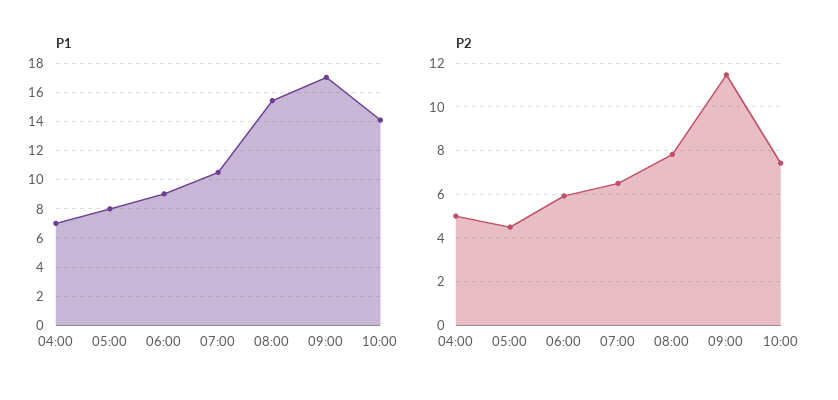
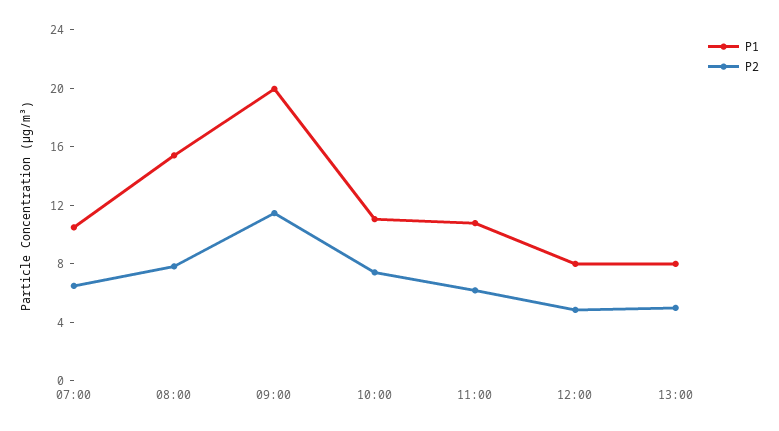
P1, 04:00: 7 -> none
P1, 05:00: 8 -> none
P1, 06:00: 9 -> none
P1, 09:00: 17 -> 20
P1, 10:00: 14 -> 11
P2, 04:00: 5 -> none
P2, 05:00: 4.5 -> none
P2, 06:00: 6 -> none
P1, 11:00: none -> 11
P2, 11:00: none -> 6
P1, 12:00: none -> 8
P2, 12:00: none -> 5
P1, 13:00: none -> 8
P2, 13:00: none -> 5

